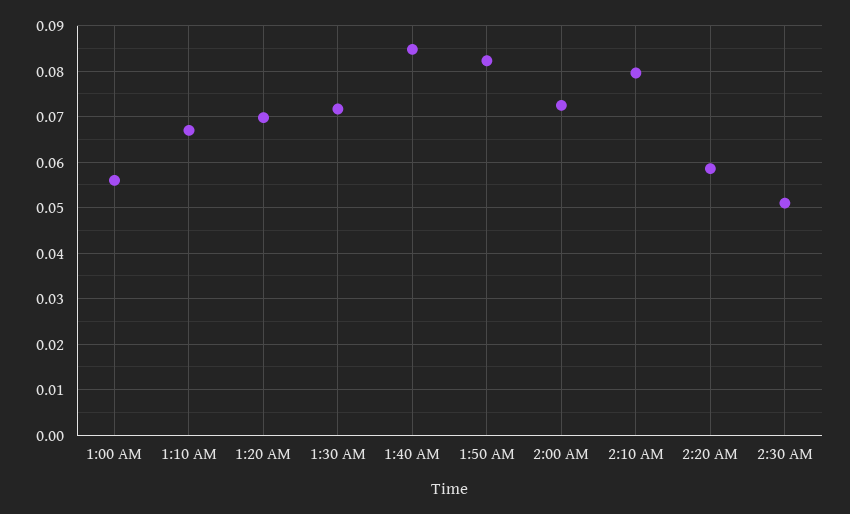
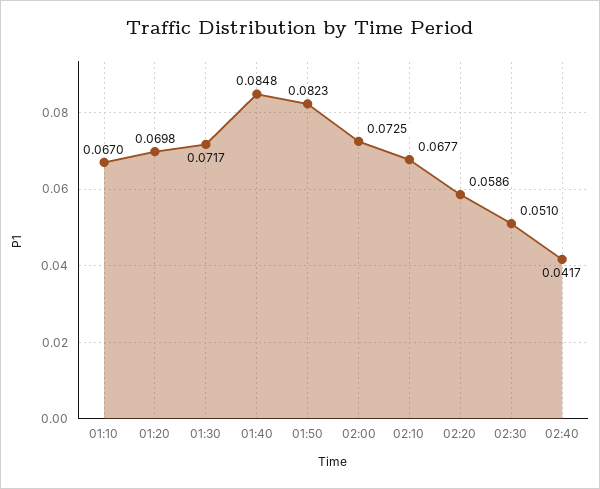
1:00 AM: 0.056 -> none
2:10 AM: 0.08 -> 0.0677
02:40: none -> 0.0417

